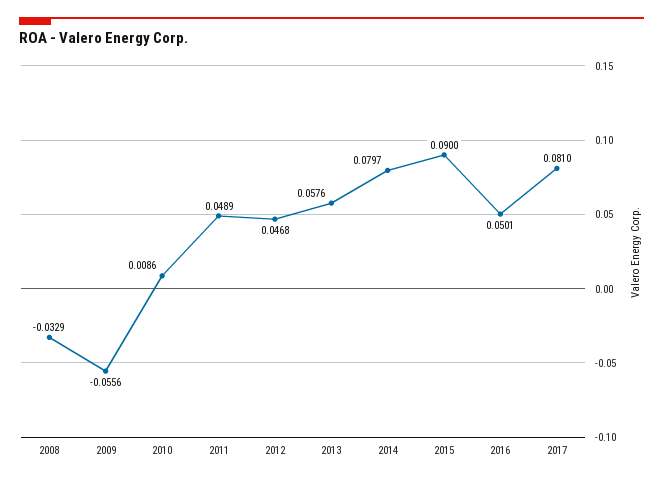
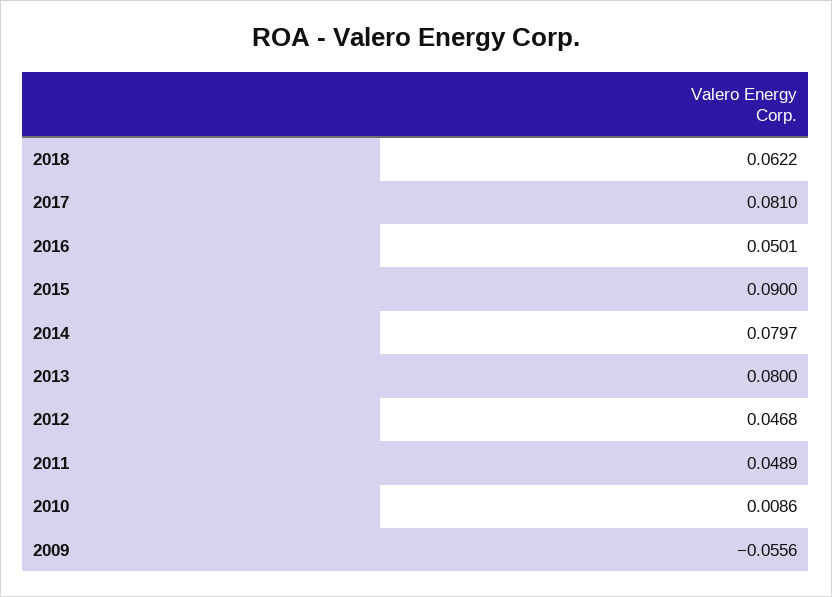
2008: -0.0329 -> none
2013: 0.0576 -> 0.08
2018: none -> 0.0622

